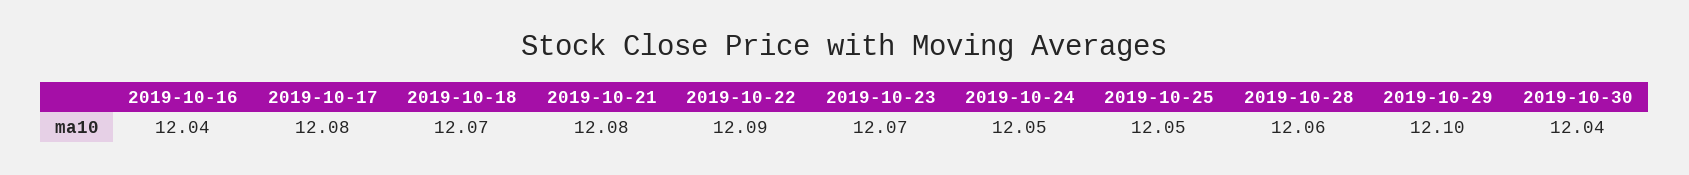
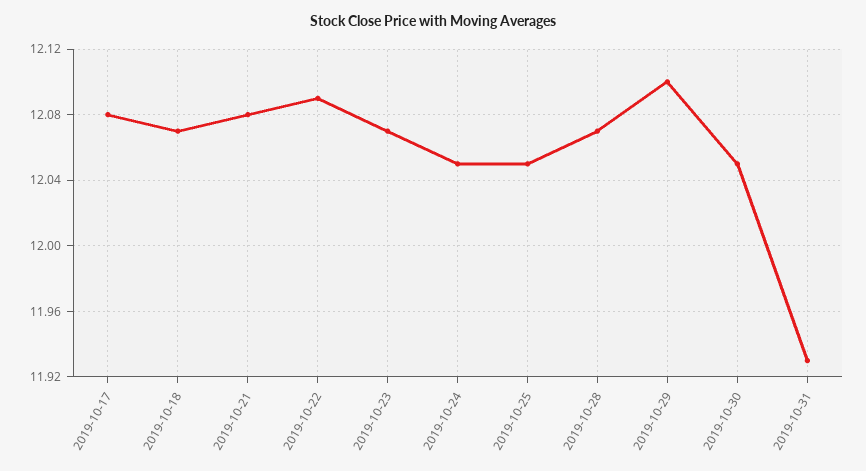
2019-10-16: 12.04 -> none
2019-10-28: 12.06 -> 12.07
2019-10-30: 12.04 -> 12.05
2019-10-31: none -> 11.93

